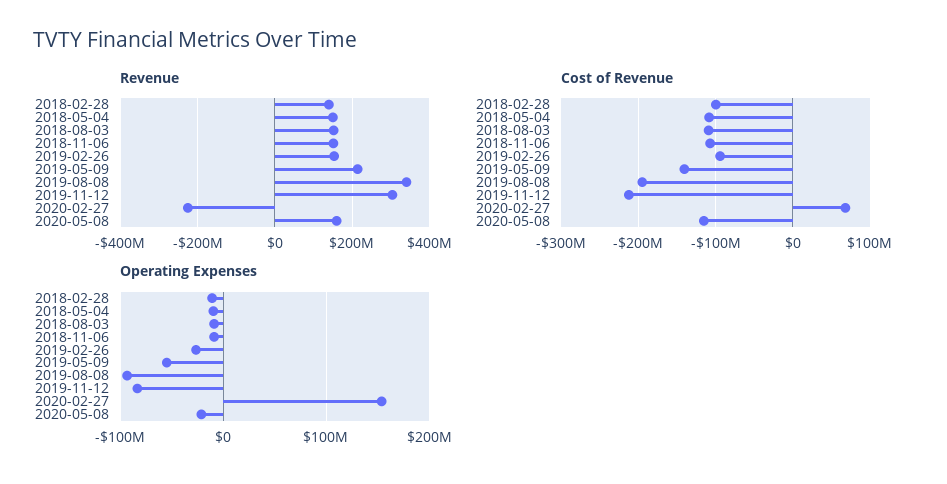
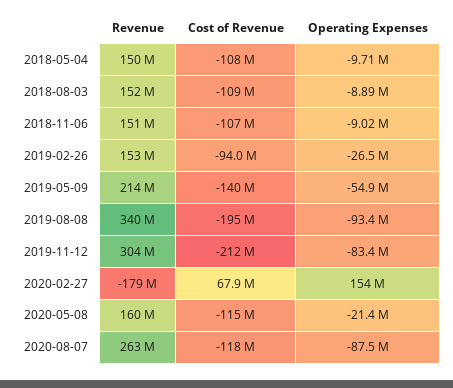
Revenue, 2018-02-28: 140000000 -> none
Revenue, 2020-02-27: -220000000 -> -179000000
Cost of Revenue, 2018-02-28: -100000000 -> none
Operating Expenses, 2018-02-28: -10000000 -> none
Revenue, 2020-08-07: none -> 263000000
Cost of Revenue, 2020-08-07: none -> -118000000
Operating Expenses, 2020-08-07: none -> -87500000

